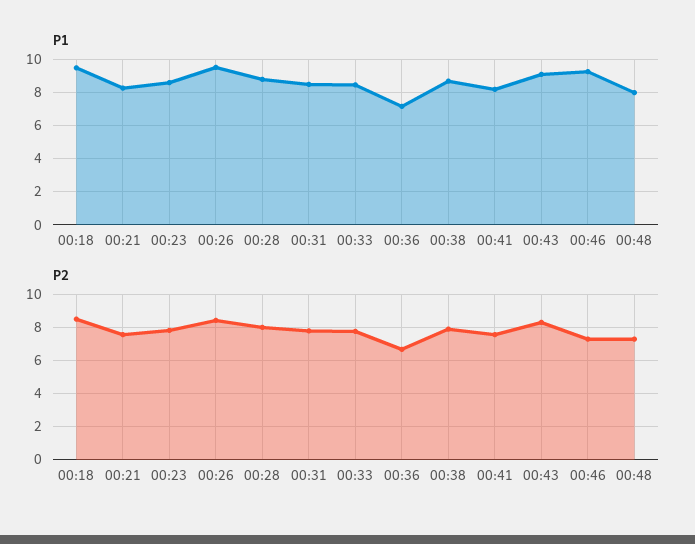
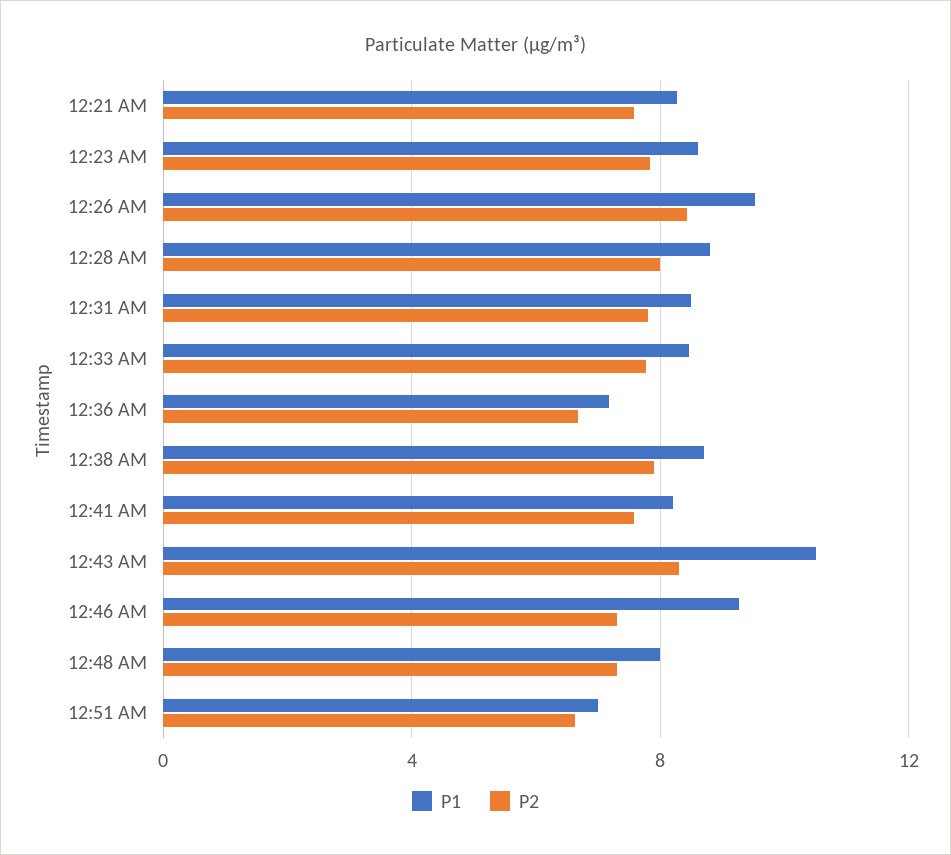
P1, 00:18: 9.5 -> none
P1, 00:43: 9 -> 10.5
P2, 00:18: 8.5 -> none
P1, 12:51 AM: none -> 7
P2, 12:51 AM: none -> 6.5

